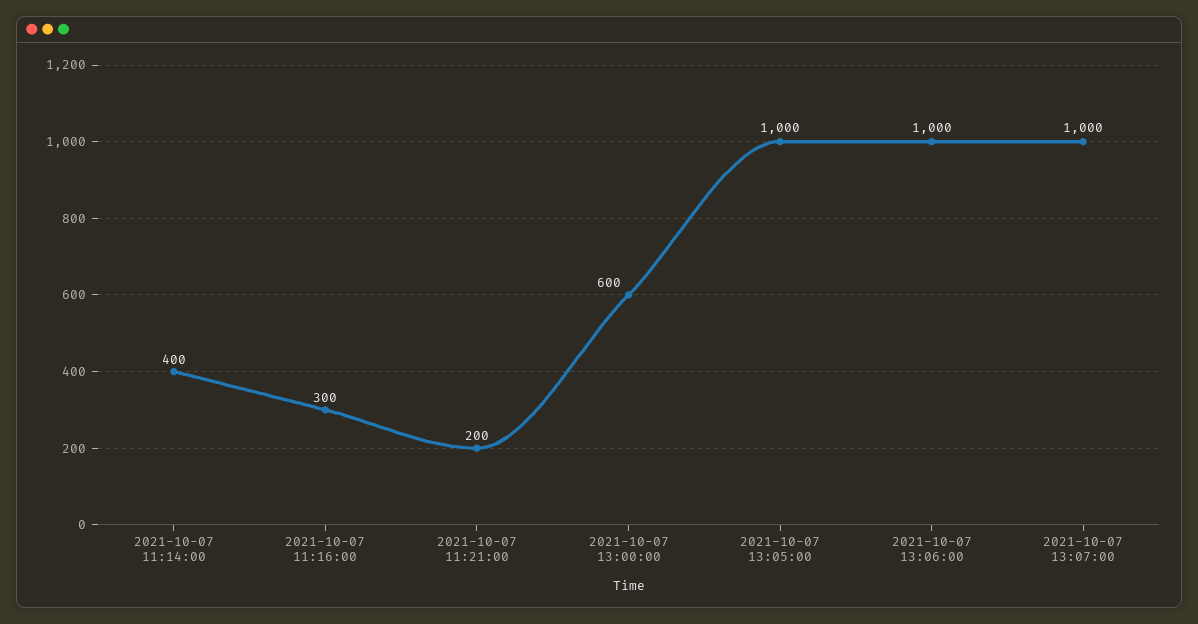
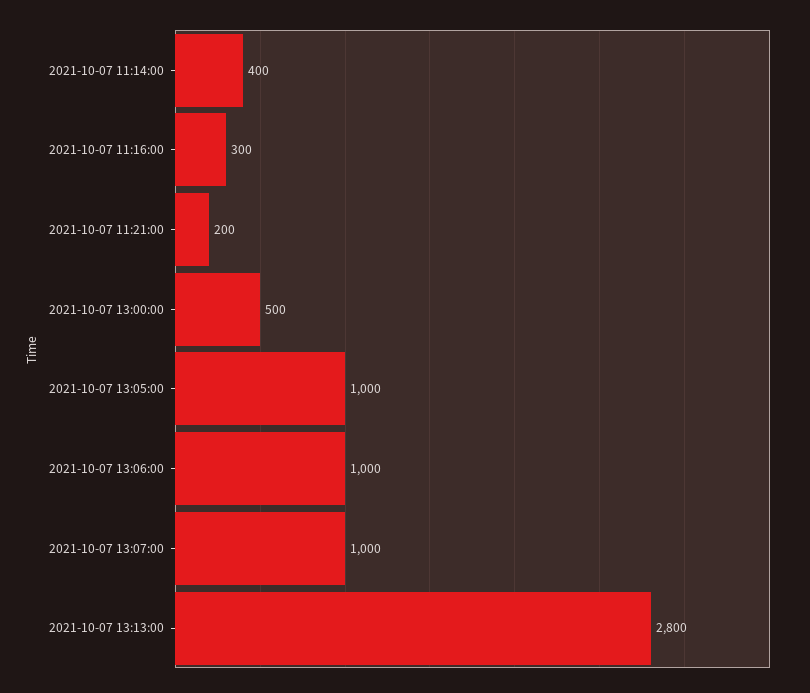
2021-10-07 13:00:00: 600 -> 500
2021-10-07 13:13:00: none -> 2800

